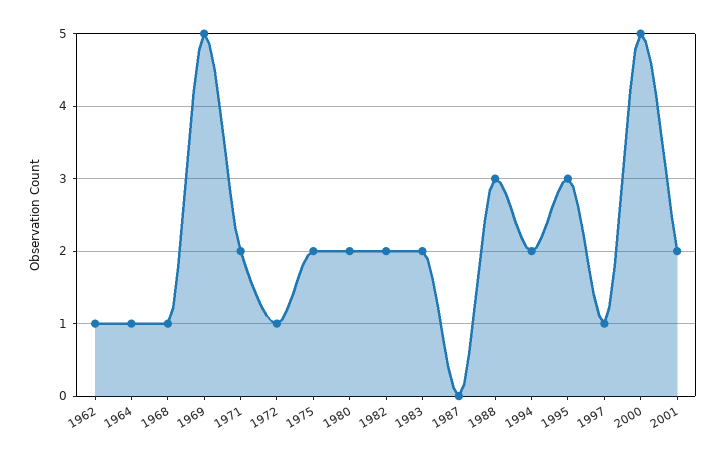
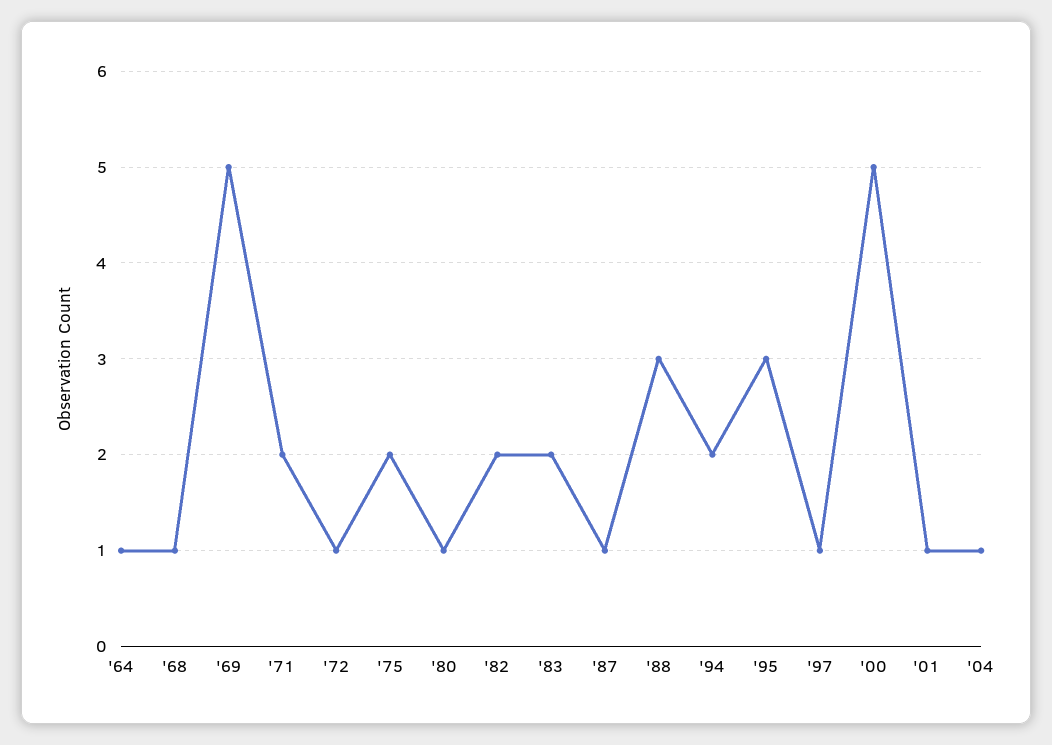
1962: 1 -> none
1980: 2 -> 1
1987: 0 -> 1
2001: 2 -> 1
'04: none -> 1

